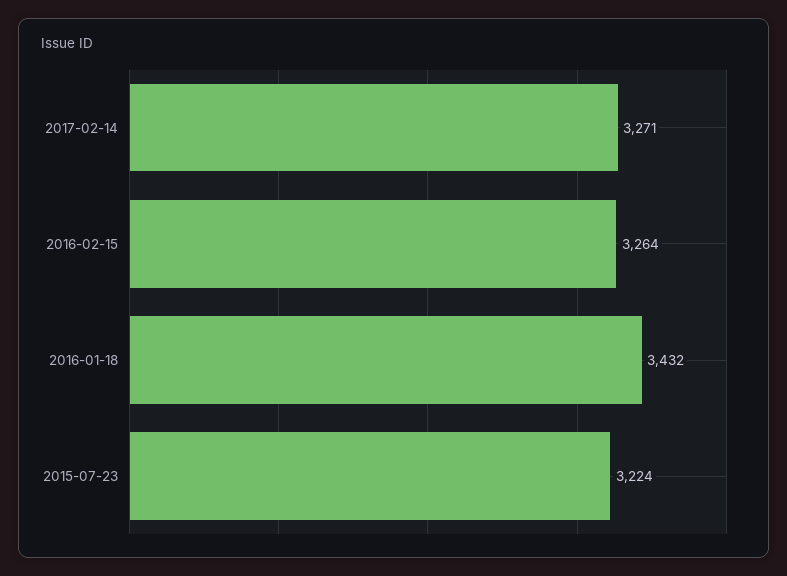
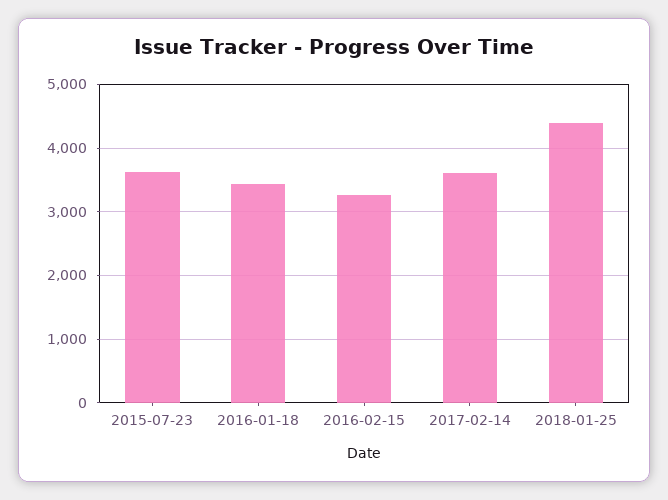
2017-02-14: 3271 -> 3600
2015-07-23: 3224 -> 3600
2018-01-25: none -> 4400

